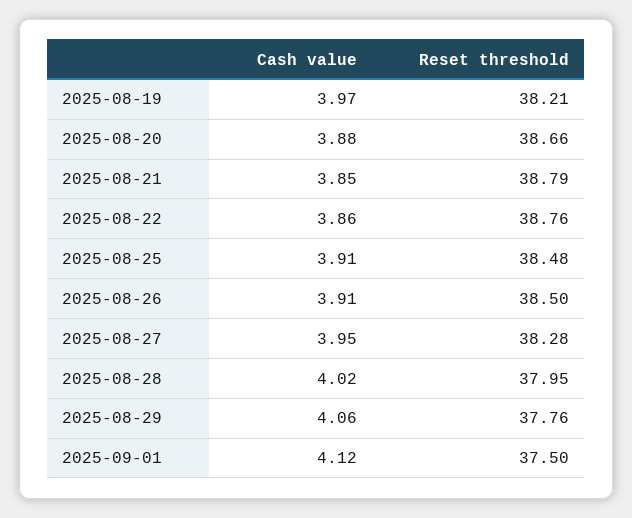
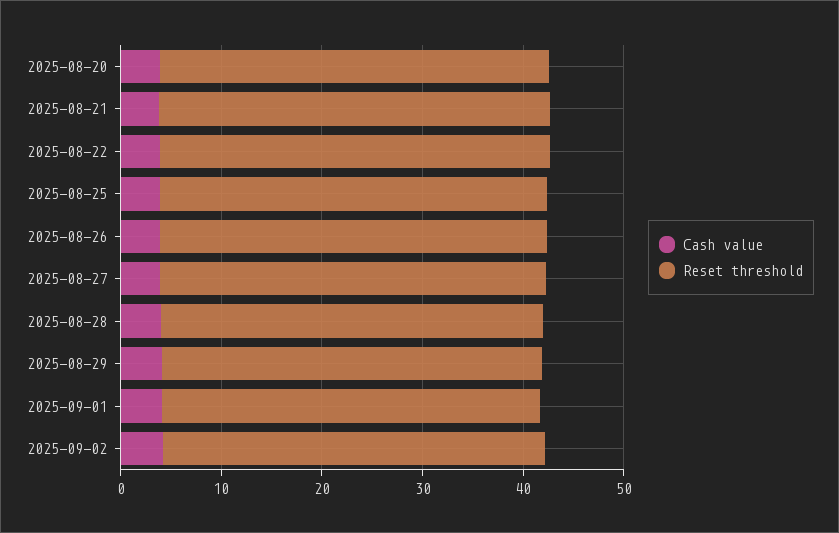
Cash value, 2025-08-19: 3.97 -> none
Reset threshold, 2025-08-19: 38.21 -> none
Cash value, 2025-09-02: none -> 4
Reset threshold, 2025-09-02: none -> 38

